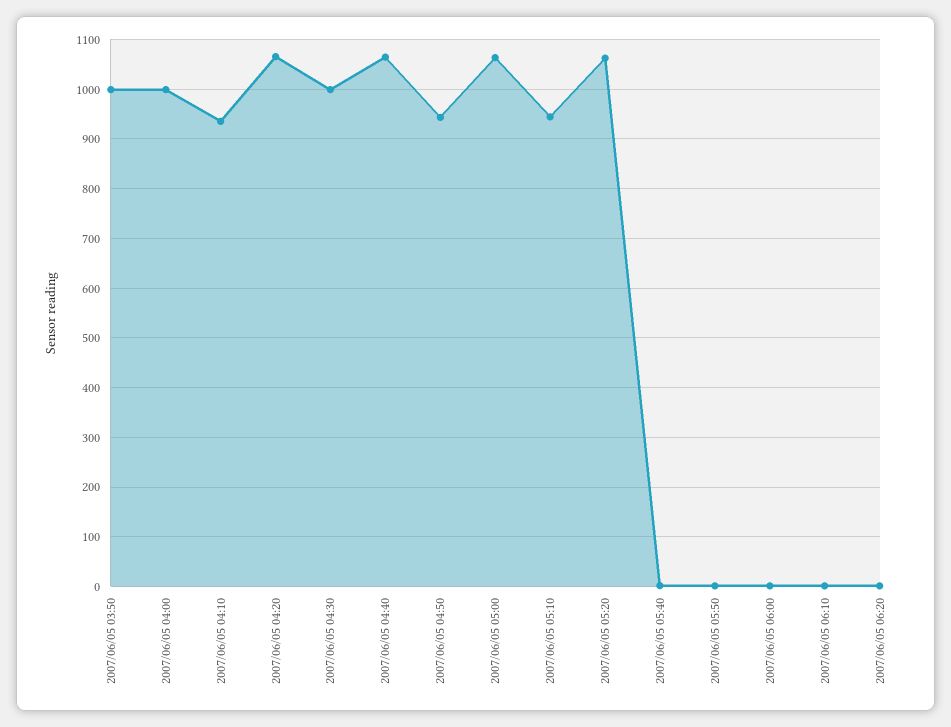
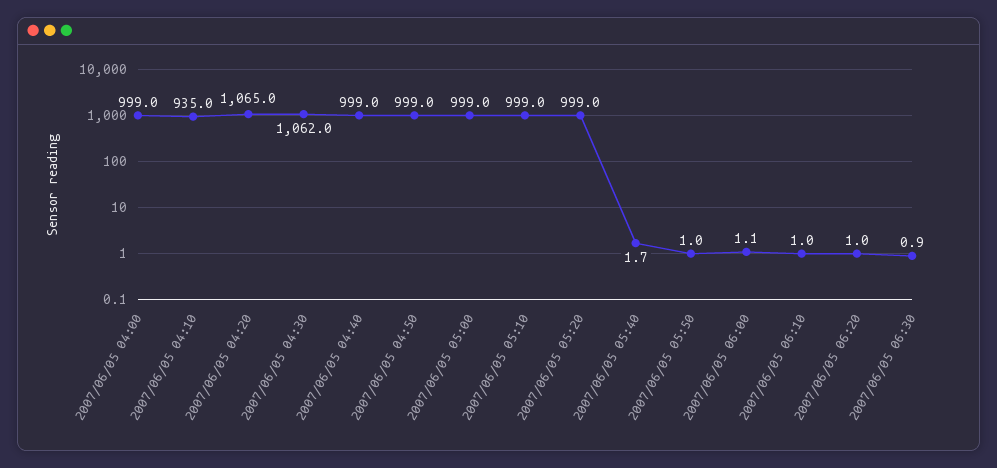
2007/06/05 03:50: 1000 -> none
2007/06/05 04:30: 1000 -> 1062
2007/06/05 04:40: 1060 -> 999
2007/06/05 04:50: 940 -> 999
2007/06/05 05:00: 1060 -> 999
2007/06/05 05:10: 940 -> 999
2007/06/05 05:20: 1060 -> 999
2007/06/05 06:30: none -> 0.9

